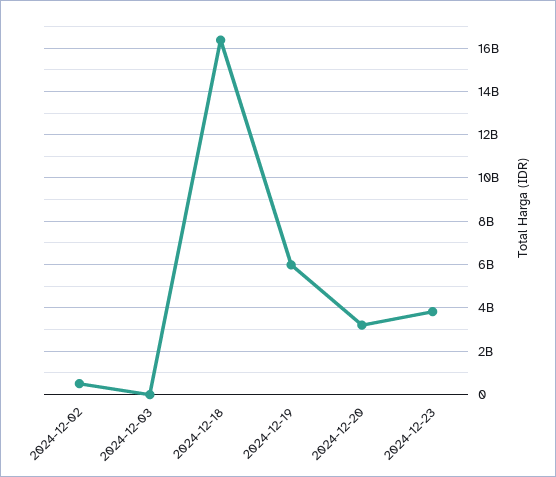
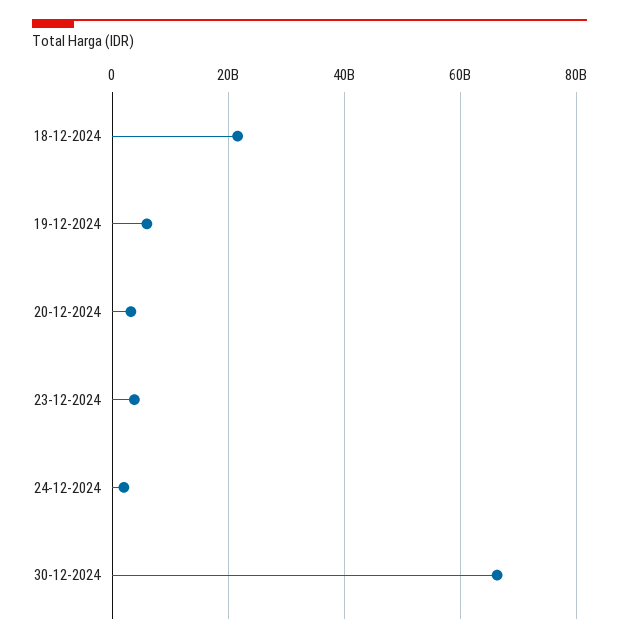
2024-12-02: 500000000 -> none
2024-12-03: 0 -> none
2024-12-18: 16500000000 -> 22000000000
24-12-2024: none -> 2000000000
30-12-2024: none -> 66000000000

